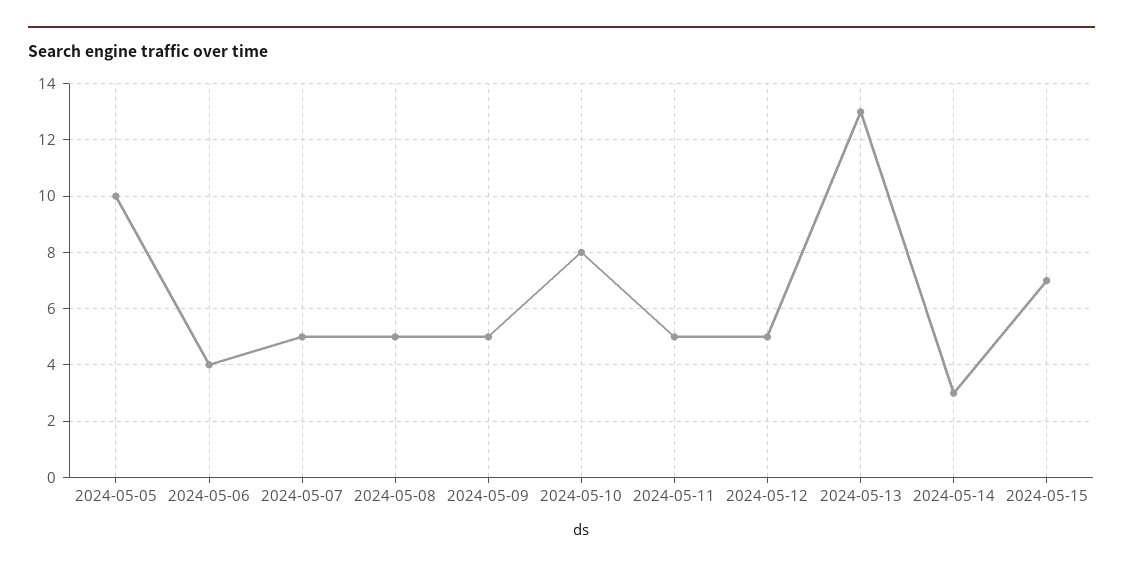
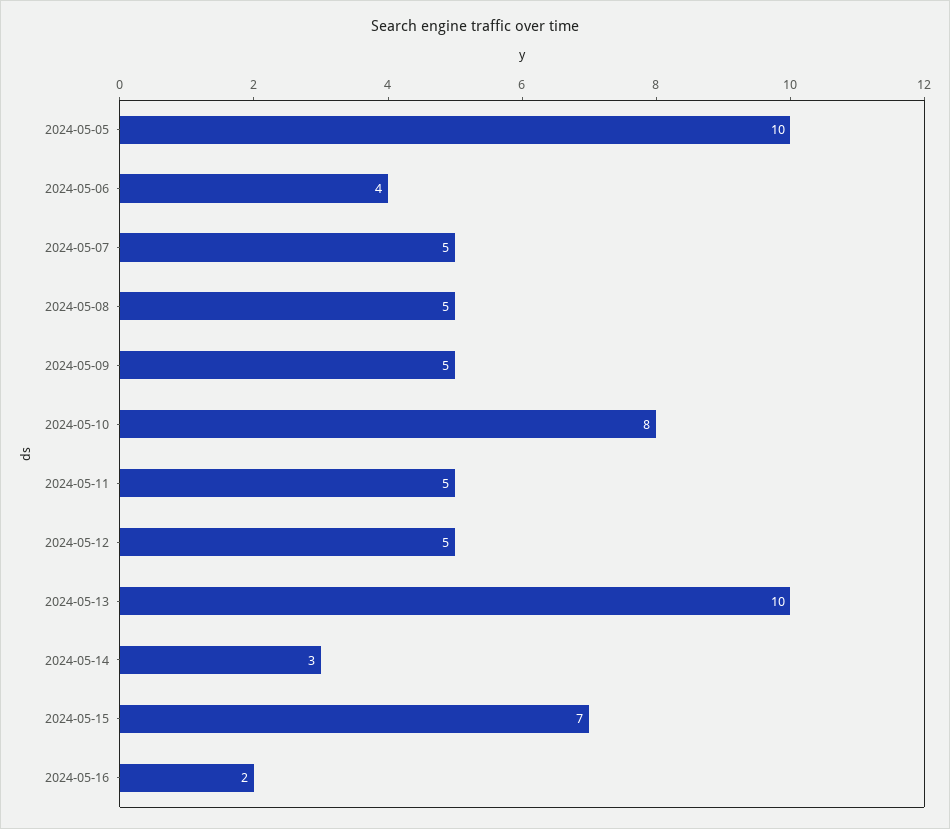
2024-05-13: 13 -> 10
2024-05-16: none -> 2

